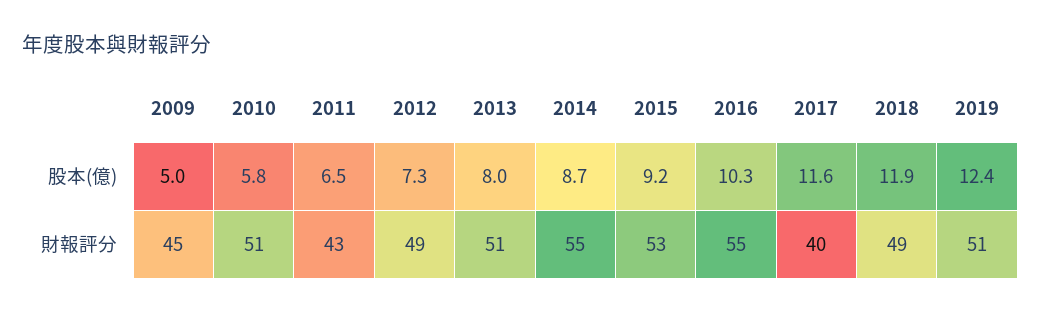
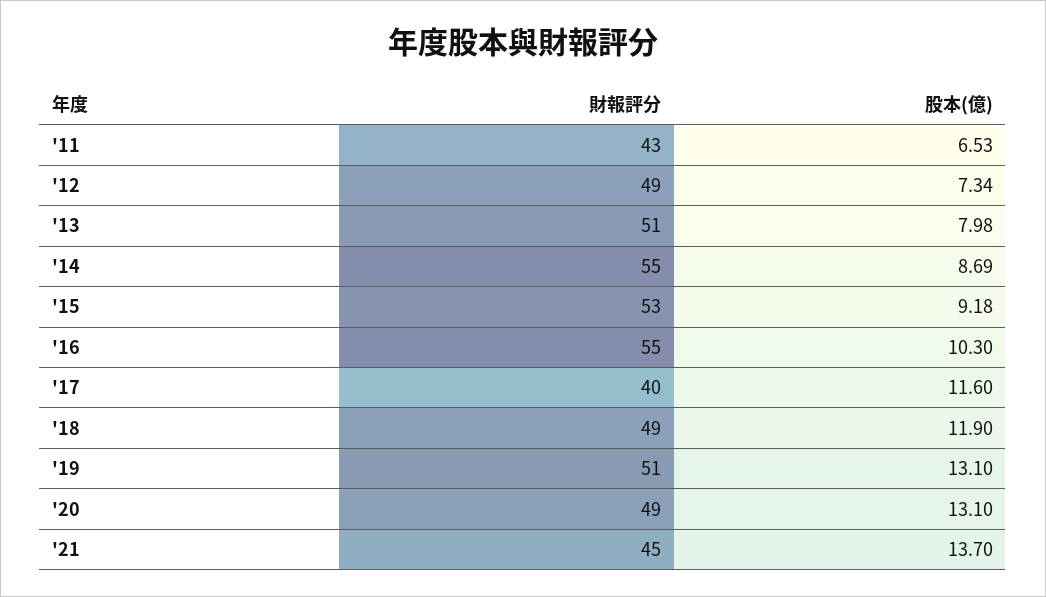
2009, 股本(億): 5 -> none
2010, 股本(億): 5.8 -> none
2019, 股本(億): 12.4 -> 13.1
2009, 財報評分: 45 -> none
2010, 財報評分: 51 -> none
'20, 財報評分: none -> 49
'20, 股本(億): none -> 13.1
'21, 財報評分: none -> 45
'21, 股本(億): none -> 13.7

